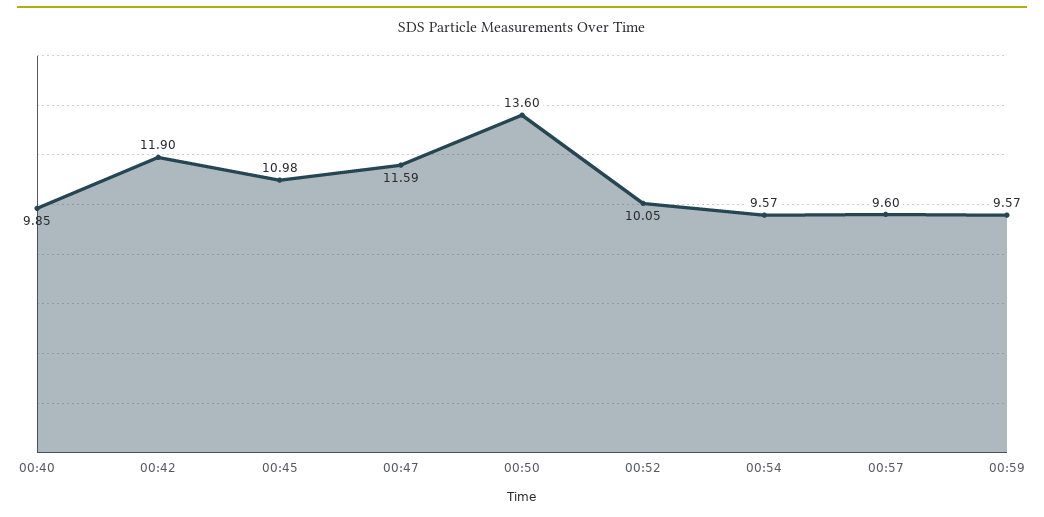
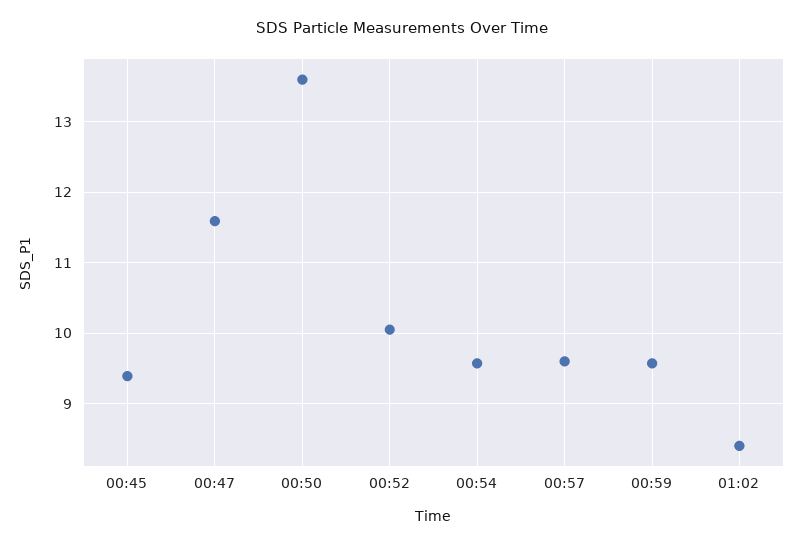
00:40: 9.85 -> none
00:42: 11.9 -> none
00:45: 10.98 -> 9.4
01:02: none -> 8.4

